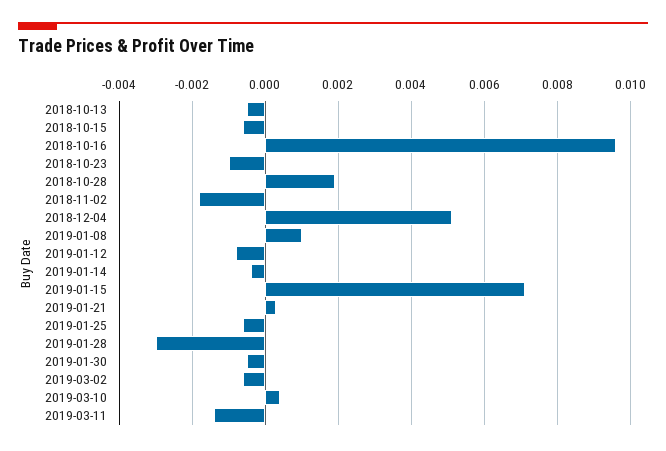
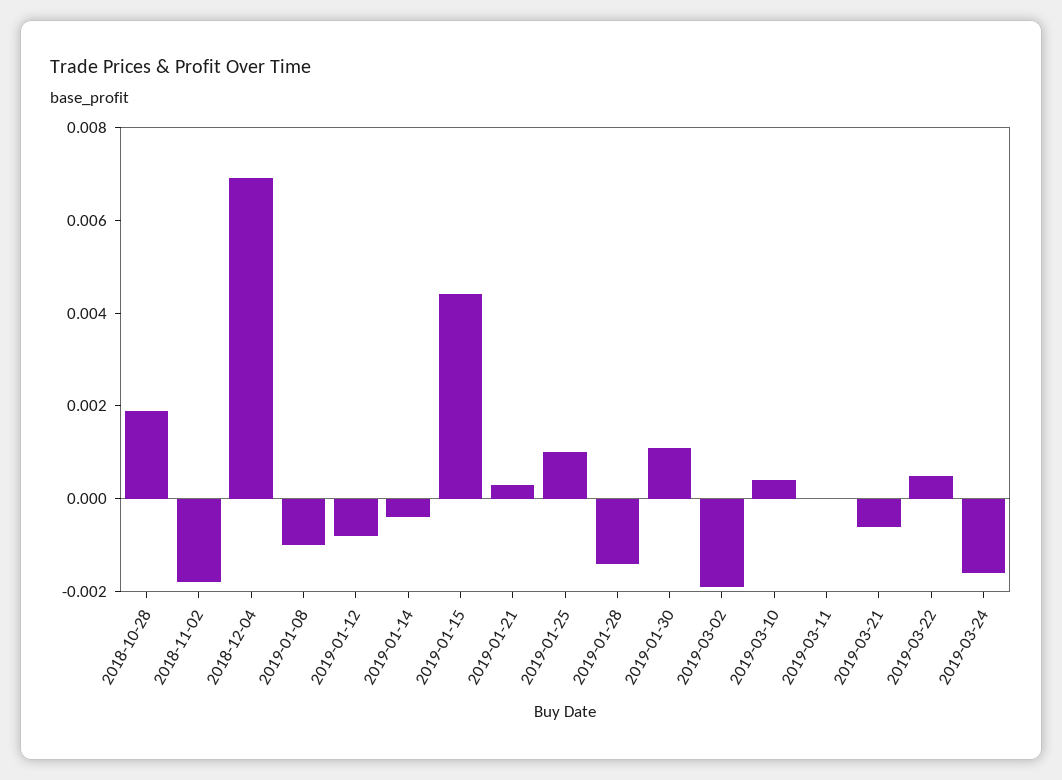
2018-10-13: -0.0005 -> none
2018-10-15: -0.0005 -> none
2018-10-16: 0.0095 -> none
2018-10-23: -0.001 -> none
2018-12-04: 0.005 -> 0.007
2019-01-08: 0.001 -> -0.001
2019-01-15: 0.007 -> 0.0045
2019-01-25: -0.0005 -> 0.001
2019-01-28: -0.003 -> -0.0015
2019-01-30: -0.0005 -> 0.001
2019-03-02: -0.0005 -> -0.002
2019-03-11: -0.0015 -> 0
2019-03-21: none -> -0.0005
2019-03-22: none -> 0.0005
2019-03-24: none -> -0.0015

